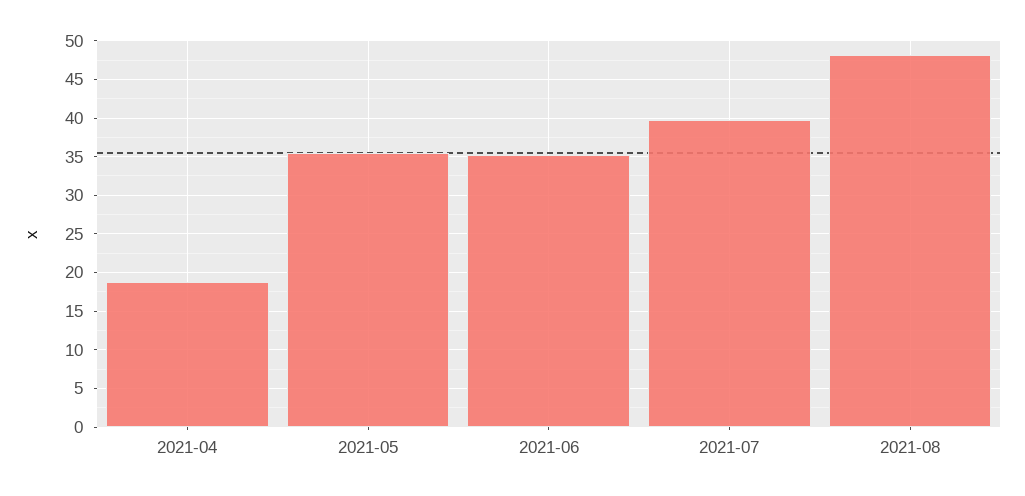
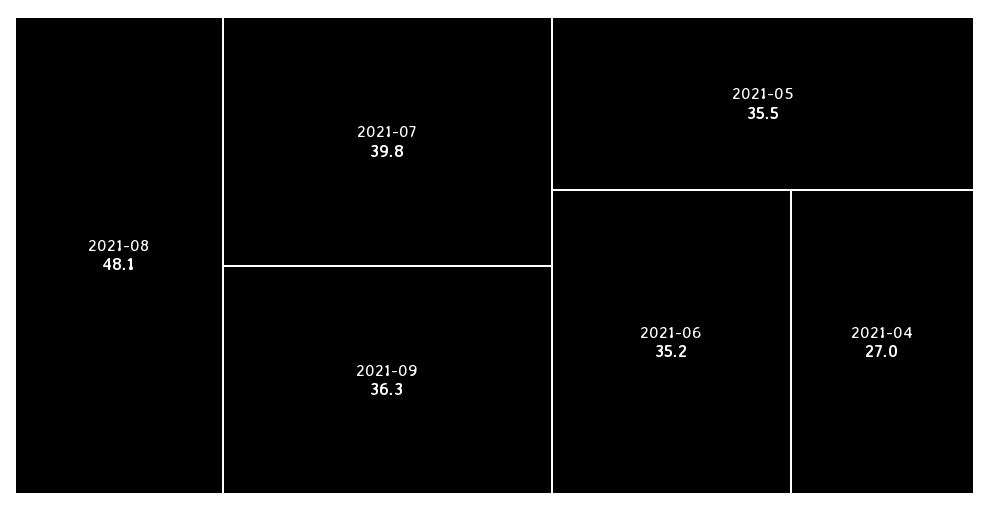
2021-04: 19 -> 27
2021-09: none -> 36.3

